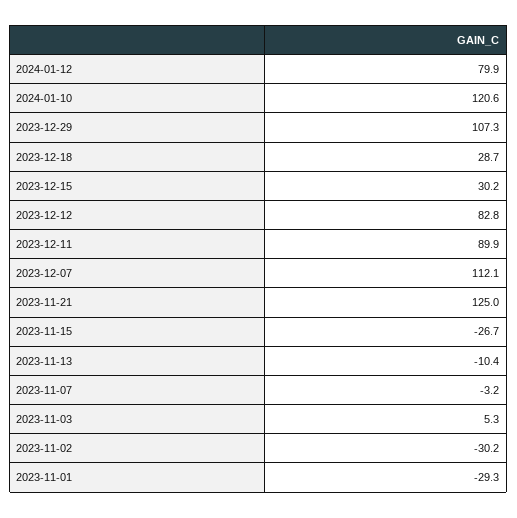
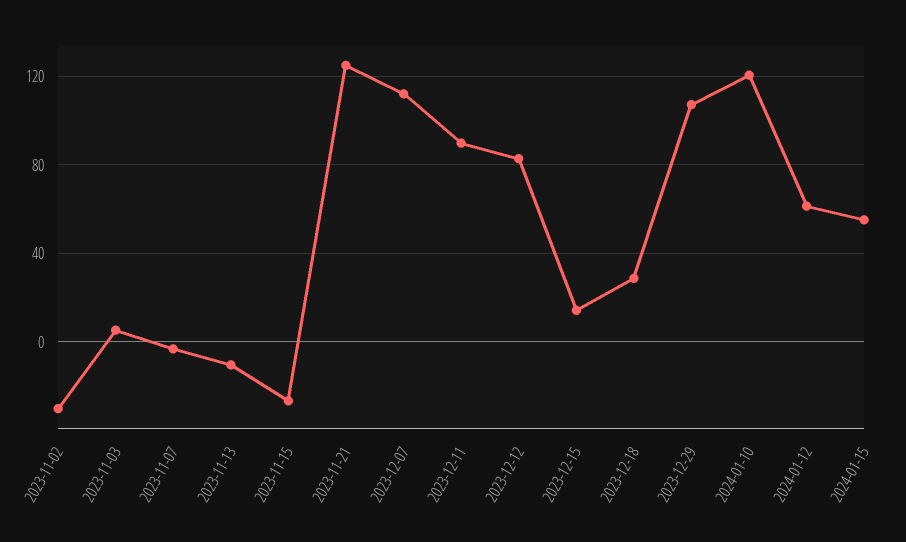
2024-01-12: 79.9 -> 60
2023-12-15: 30.2 -> 15
2023-11-01: -29.3 -> none
2024-01-15: none -> 55

